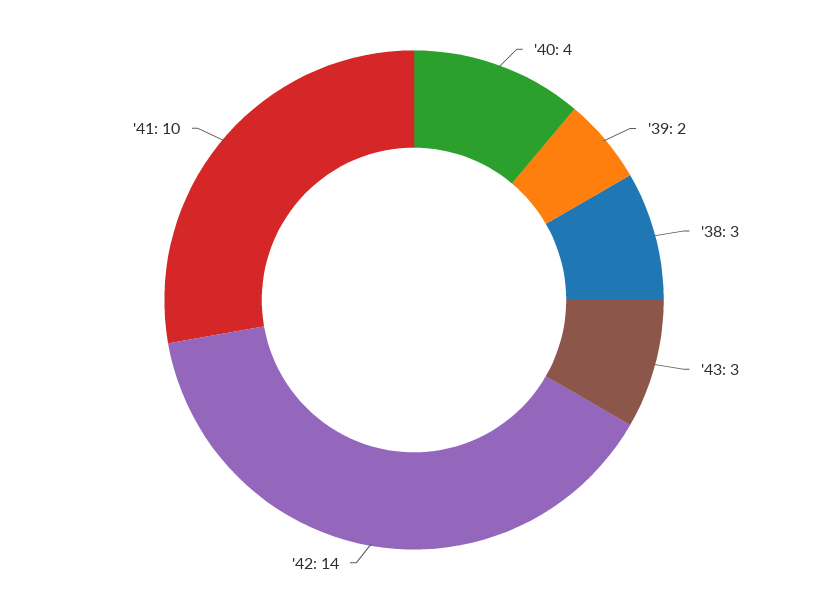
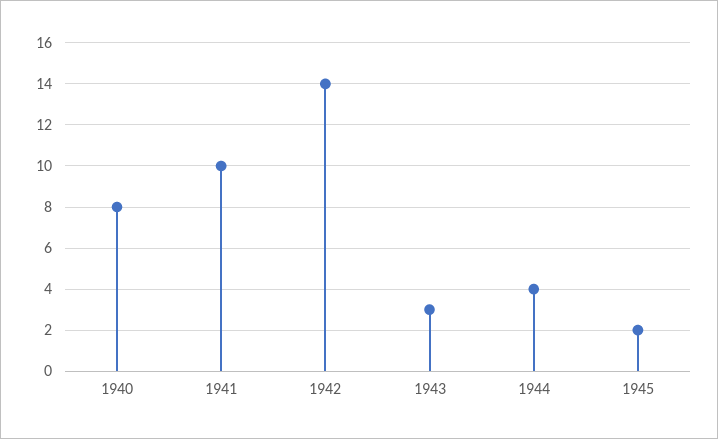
'40: 4 -> 8
'39: 2 -> none
'38: 3 -> none
1944: none -> 4
1945: none -> 2

